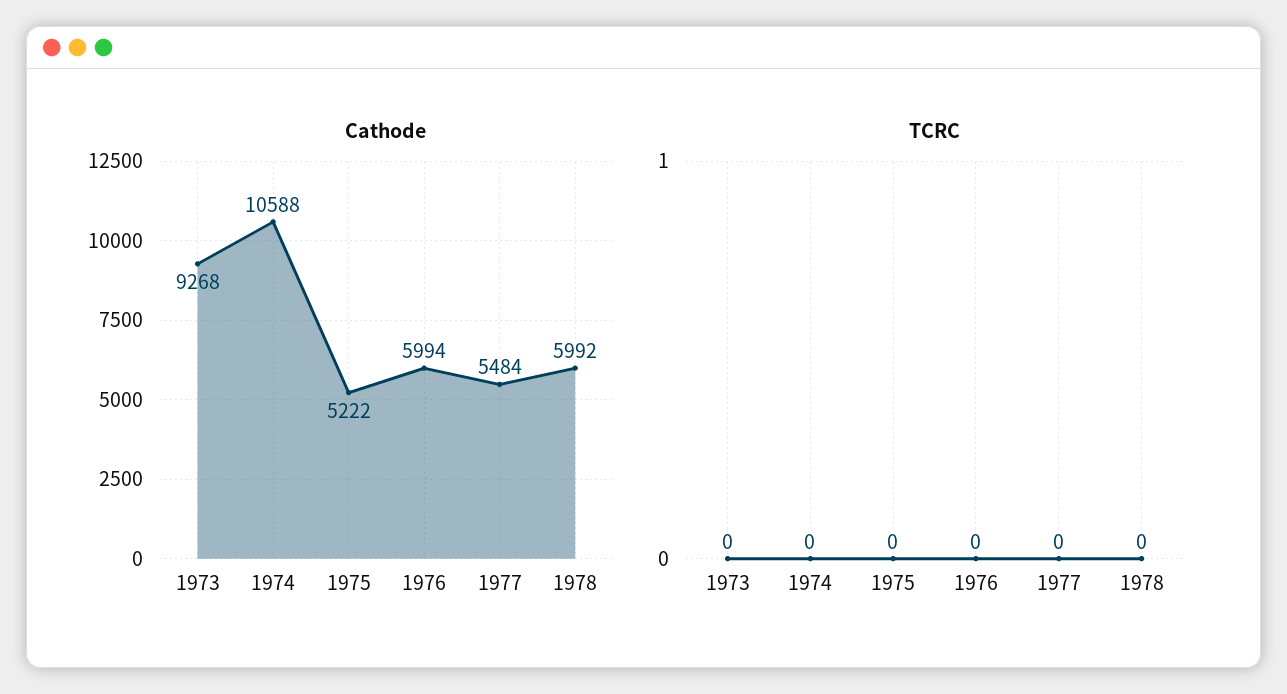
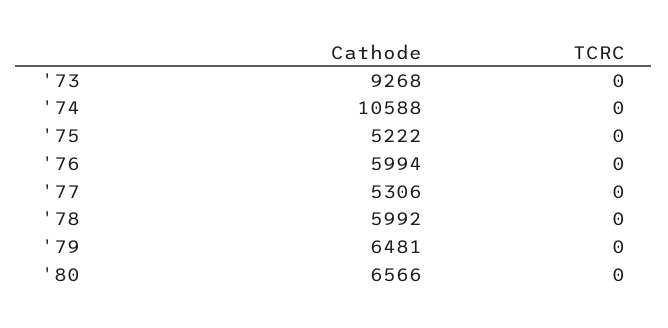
Cathode, 1977: 5484 -> 5306
Cathode, '79: none -> 6481
TCRC, '79: none -> 0
Cathode, '80: none -> 6566
TCRC, '80: none -> 0

